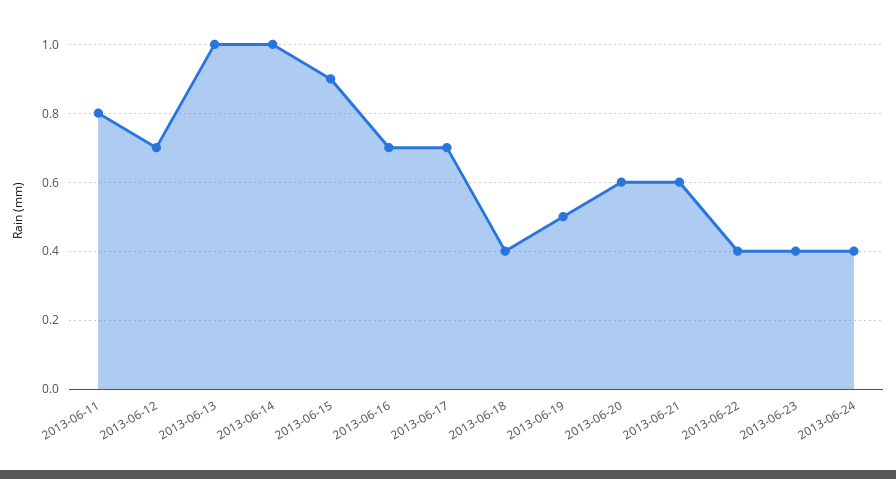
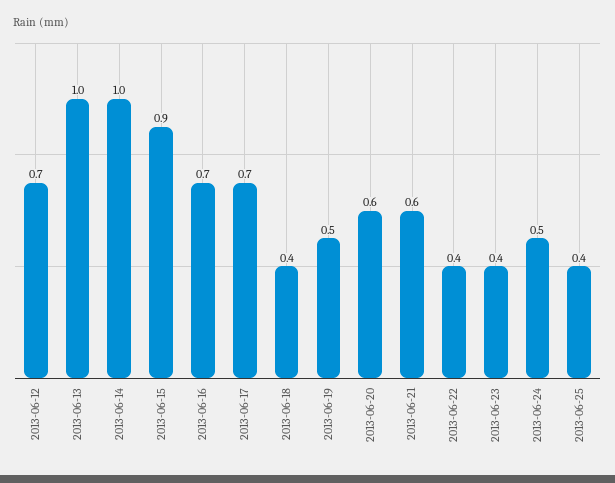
2013-06-11: 0.8 -> none
2013-06-24: 0.4 -> 0.5
2013-06-25: none -> 0.4

